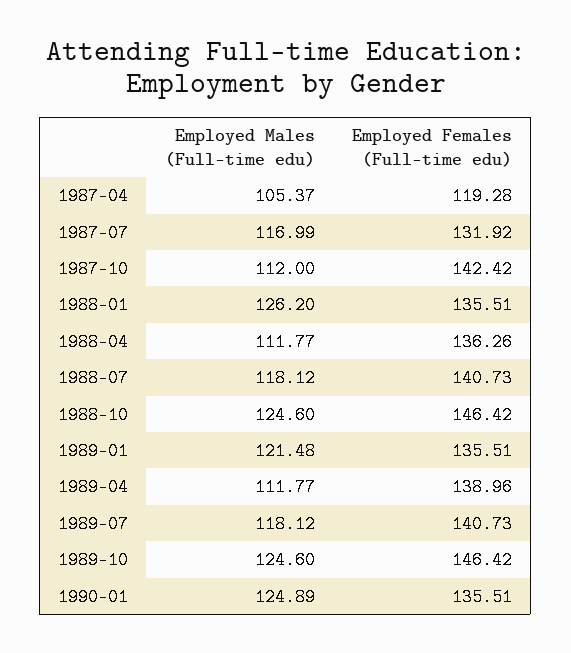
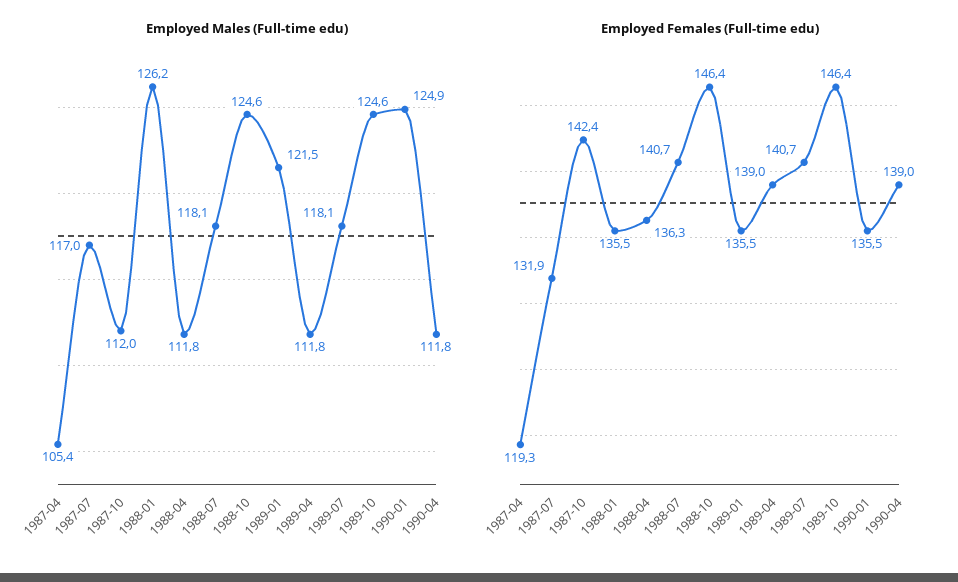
Employed Males (Full-time edu), 1990-04: none -> 111.8
Employed Females (Full-time edu), 1990-04: none -> 139

